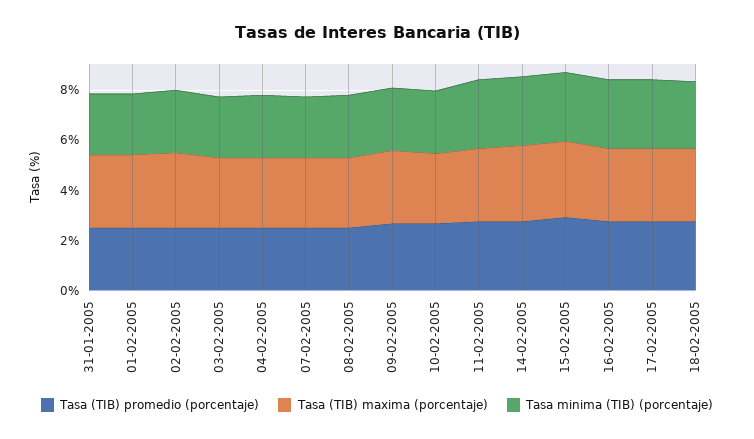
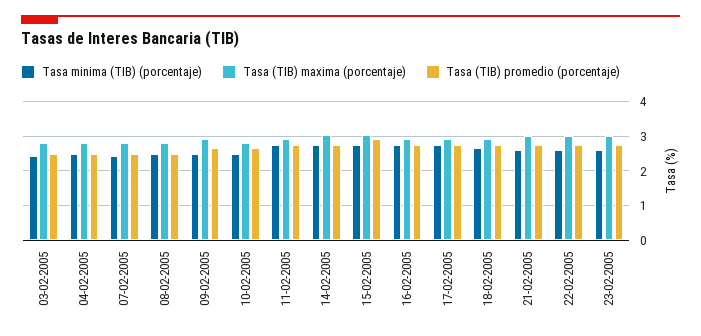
Tasa (TIB) promedio (porcentaje), 31-01-2005: 2.5 -> none
Tasa (TIB) maxima (porcentaje), 31-01-2005: 3 -> none
Tasa minima (TIB) (porcentaje), 31-01-2005: 2.5 -> none
Tasa (TIB) promedio (porcentaje), 01-02-2005: 2.5 -> none
Tasa (TIB) maxima (porcentaje), 01-02-2005: 3 -> none
Tasa minima (TIB) (porcentaje), 01-02-2005: 2.5 -> none
Tasa (TIB) promedio (porcentaje), 02-02-2005: 2.5 -> none
Tasa (TIB) maxima (porcentaje), 02-02-2005: 3 -> none
Tasa minima (TIB) (porcentaje), 02-02-2005: 2.5 -> none
Tasa minima (TIB) (porcentaje), 21-02-2005: none -> 2.6
Tasa (TIB) maxima (porcentaje), 21-02-2005: none -> 3
Tasa (TIB) promedio (porcentaje), 21-02-2005: none -> 2.8
Tasa minima (TIB) (porcentaje), 22-02-2005: none -> 2.6
Tasa (TIB) maxima (porcentaje), 22-02-2005: none -> 3
Tasa (TIB) promedio (porcentaje), 22-02-2005: none -> 2.8
Tasa minima (TIB) (porcentaje), 23-02-2005: none -> 2.6
Tasa (TIB) maxima (porcentaje), 23-02-2005: none -> 3
Tasa (TIB) promedio (porcentaje), 23-02-2005: none -> 2.8

